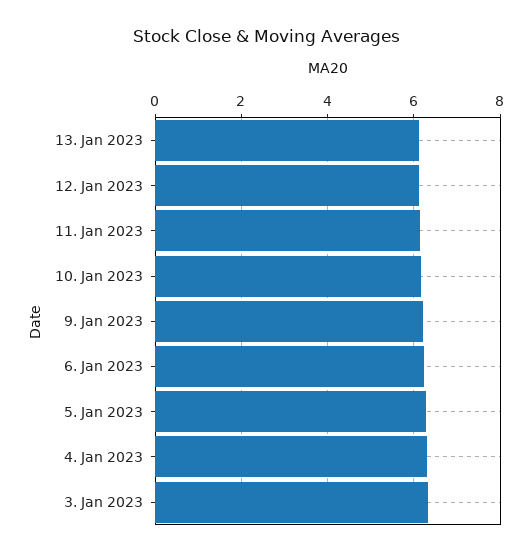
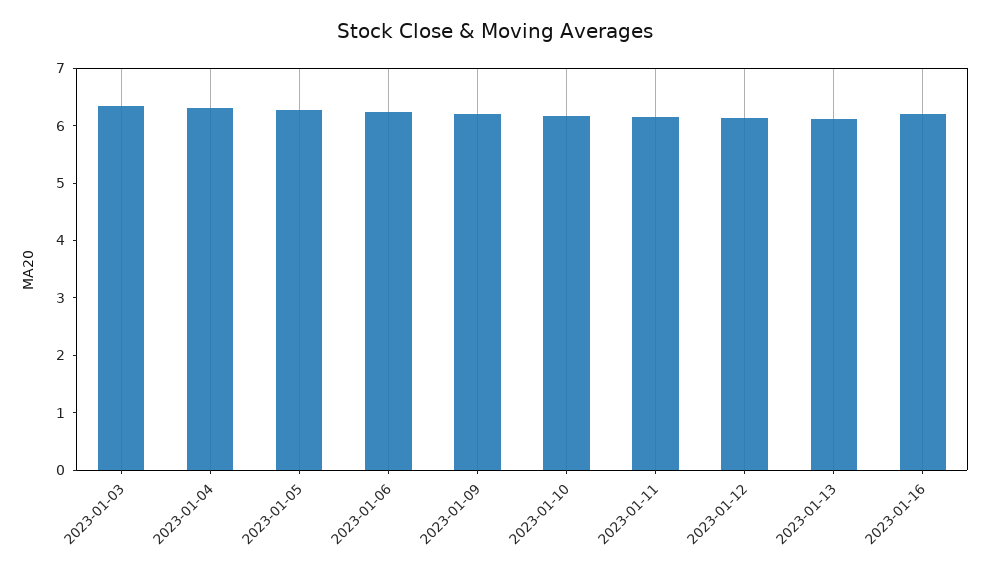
2023-01-16: none -> 6.2

